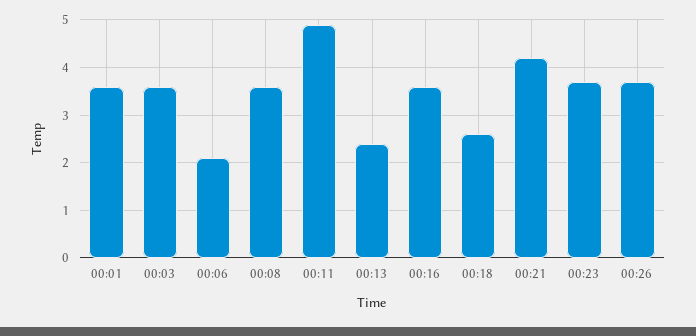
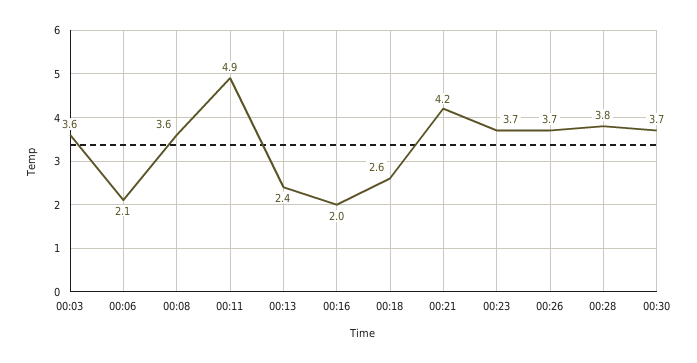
00:01: 3.5 -> none
00:16: 3.5 -> 2
00:28: none -> 3.8
00:30: none -> 3.7

